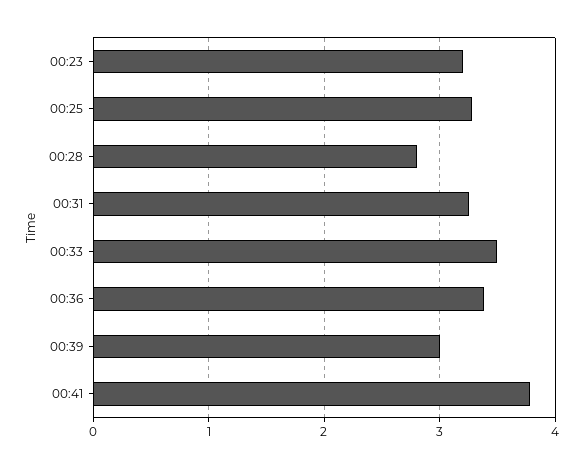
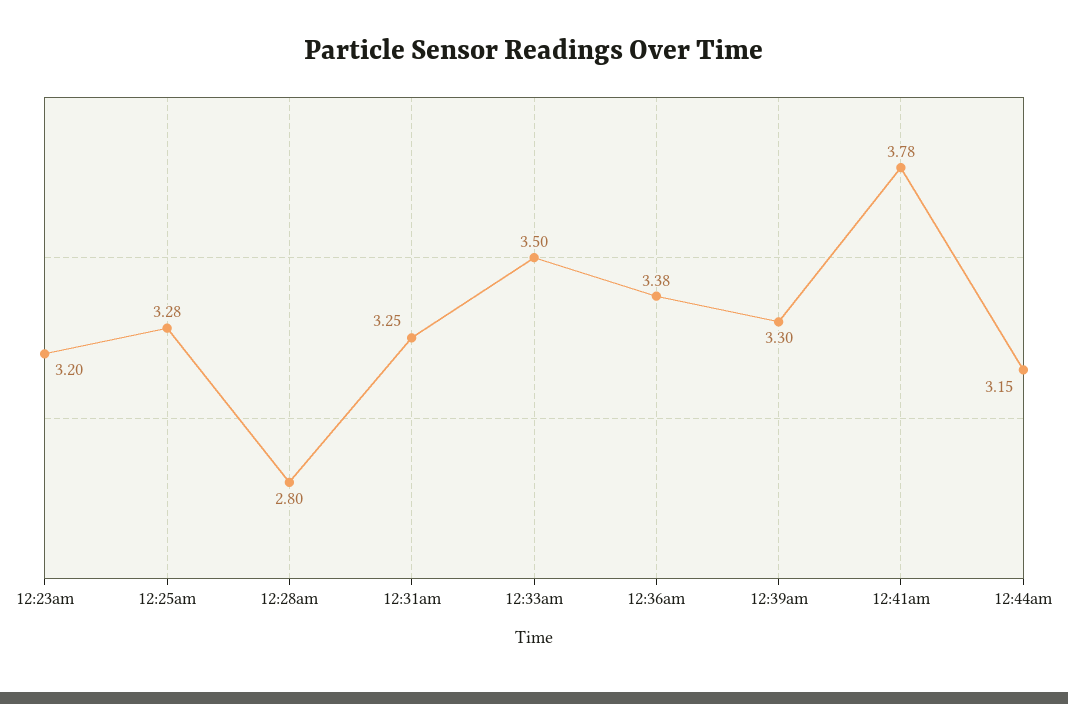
00:39: 3 -> 3.3
12:44am: none -> 3.15

